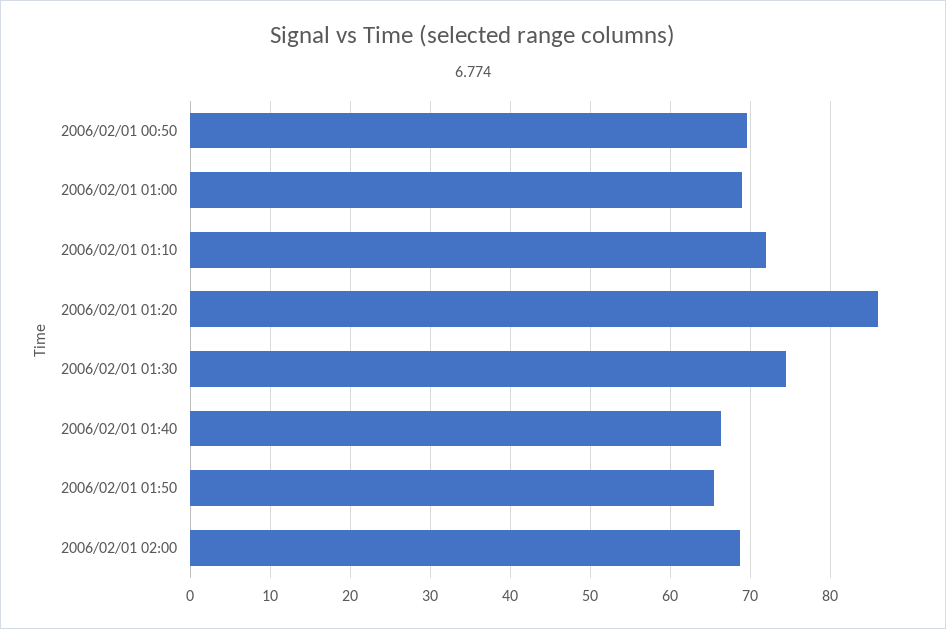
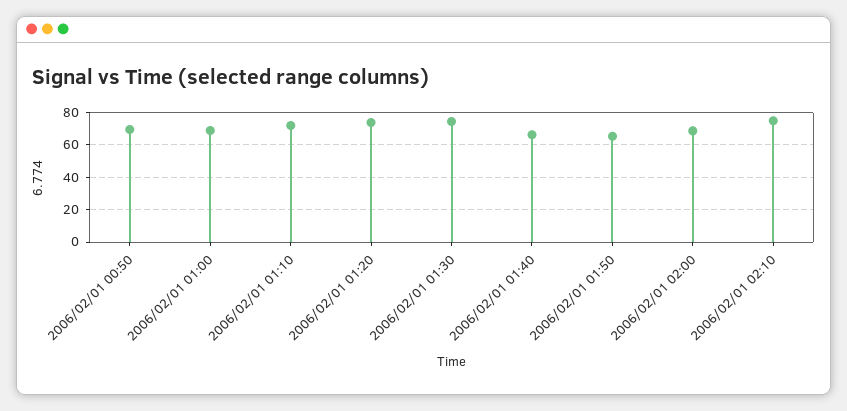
2006/02/01 01:20: 86 -> 75
2006/02/01 02:10: none -> 75

